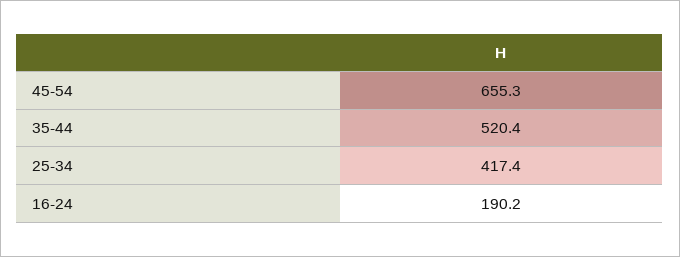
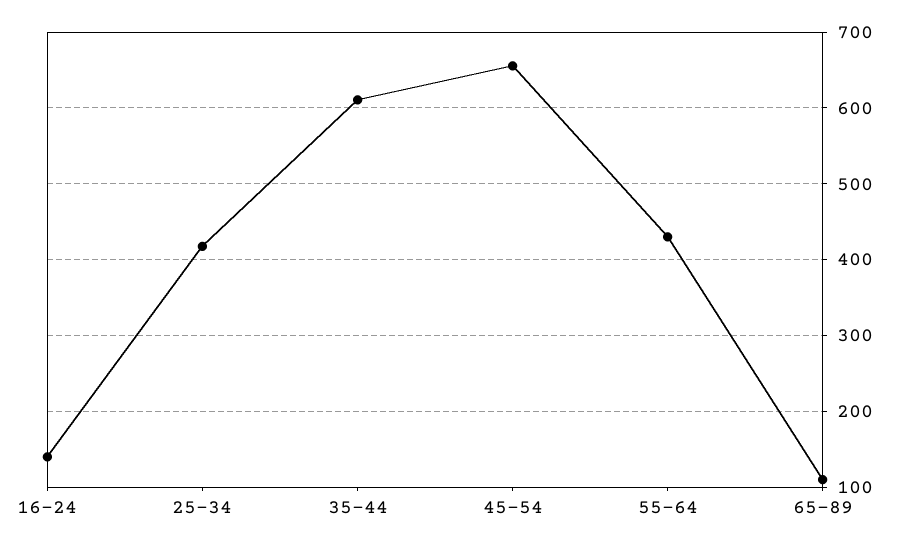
35-44: 520.4 -> 610
16-24: 190.2 -> 140
55-64: none -> 430
65-89: none -> 110

